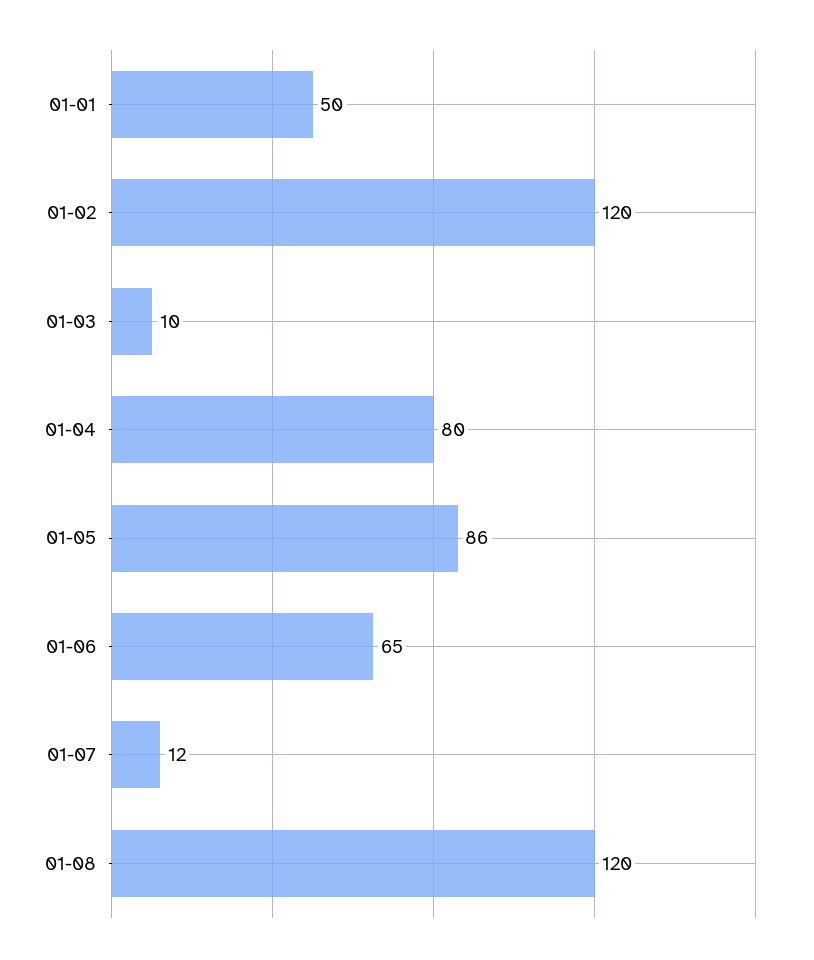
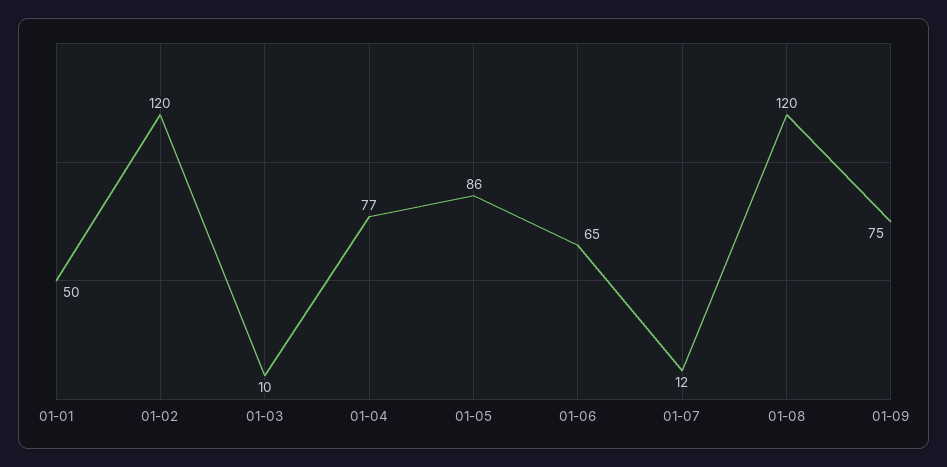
01-04: 80 -> 77
01-09: none -> 75

